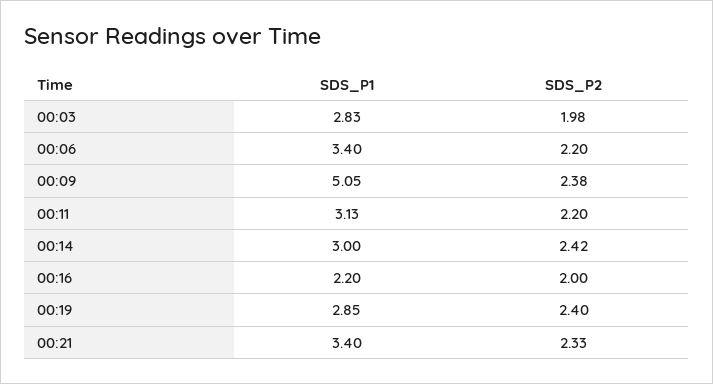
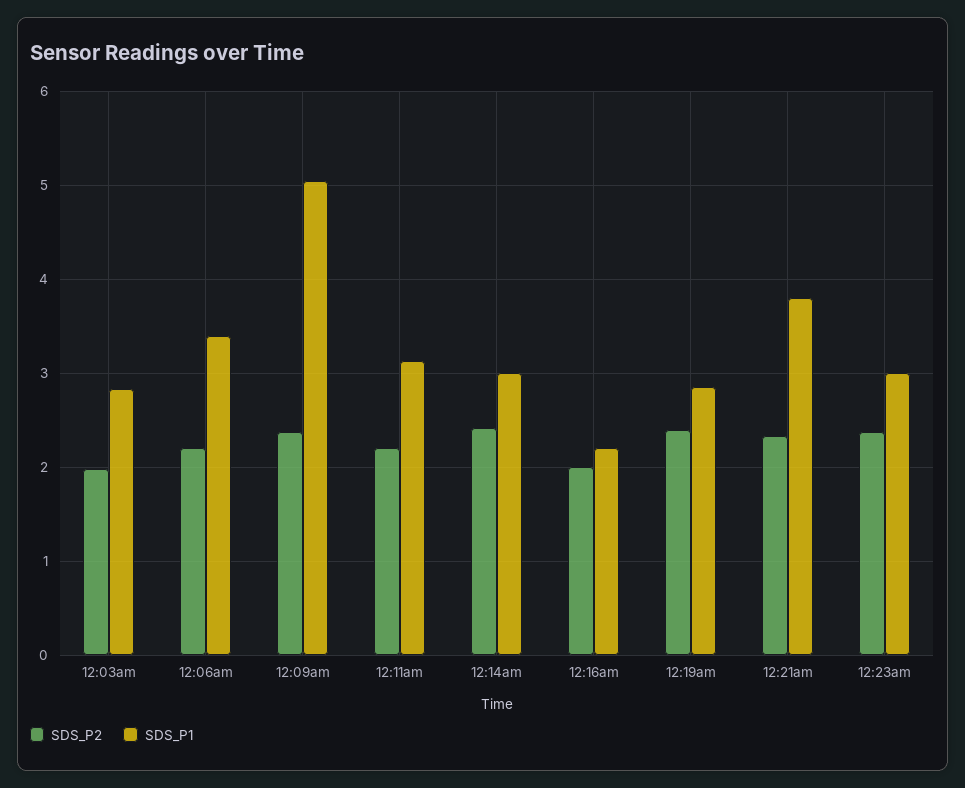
SDS_P1, 00:21: 3.4 -> 3.8
SDS_P2, 12:23am: none -> 2.4
SDS_P1, 12:23am: none -> 3

